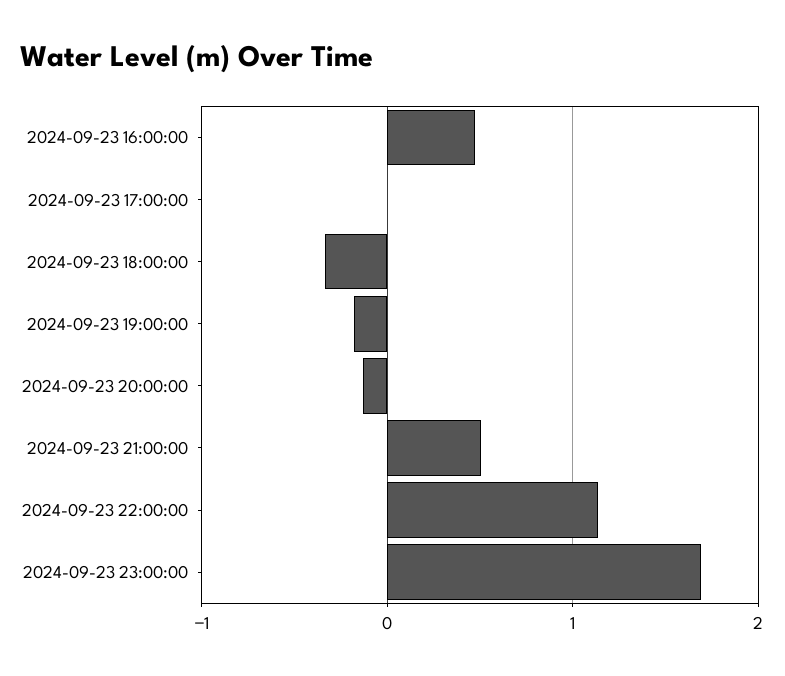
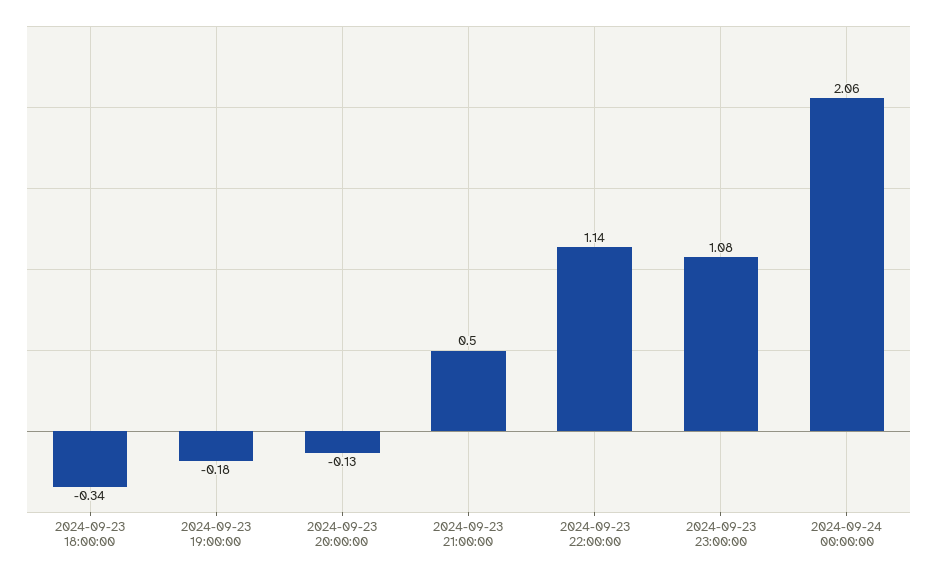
2024-09-23 16:00:00: 0.5 -> none
2024-09-23 17:00:00: 0 -> none
2024-09-23 23:00:00: 1.7 -> 1.08
2024-09-24 00:00:00: none -> 2.06

